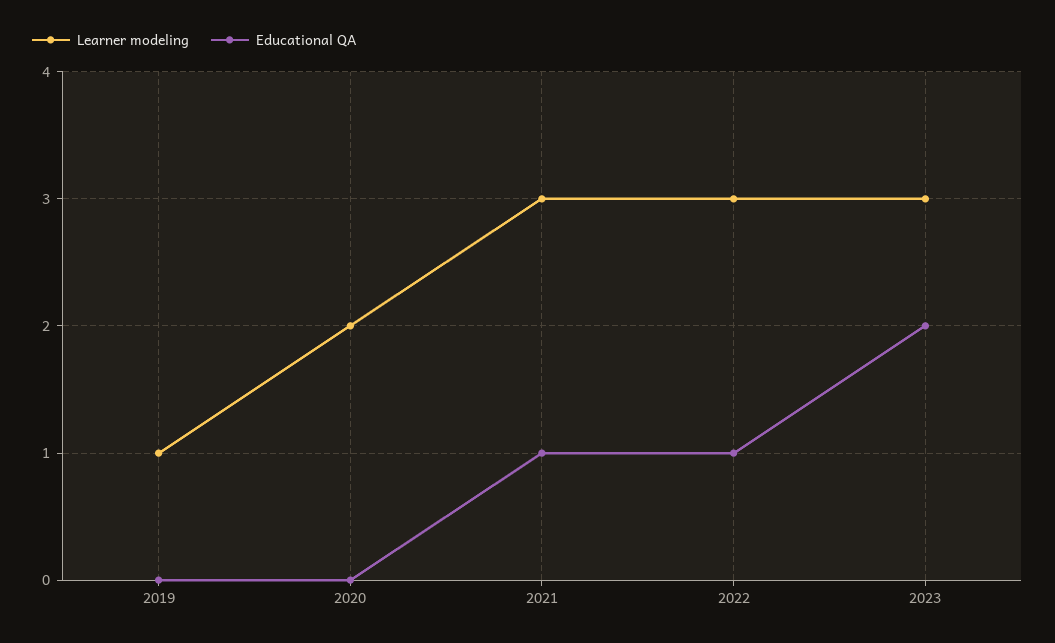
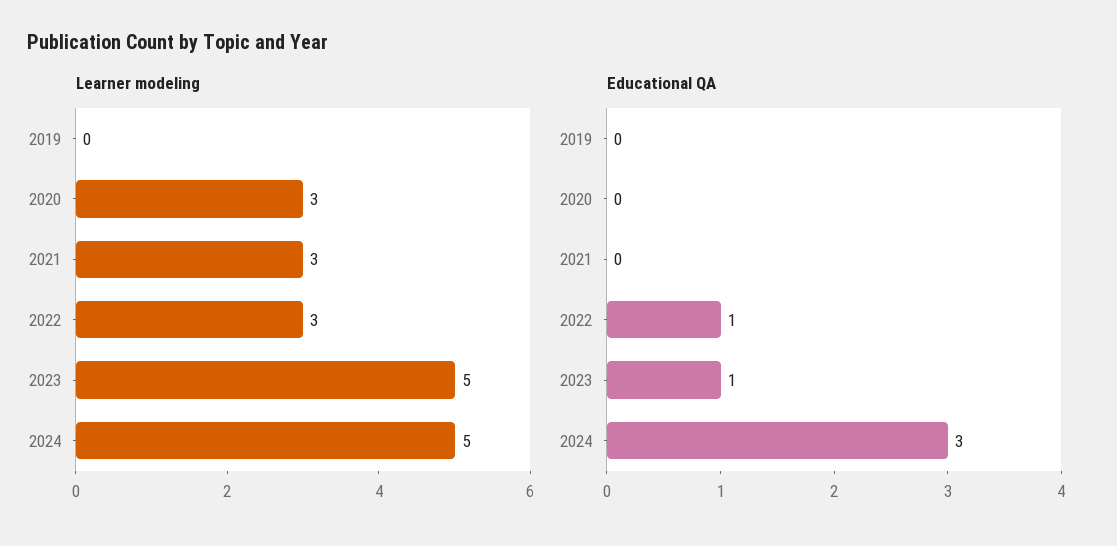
Learner modeling, 2019: 1 -> 0
Learner modeling, 2020: 2 -> 3
Educational QA, 2021: 1 -> 0
Learner modeling, 2023: 3 -> 5
Educational QA, 2023: 2 -> 1
Learner modeling, 2024: none -> 5
Educational QA, 2024: none -> 3

